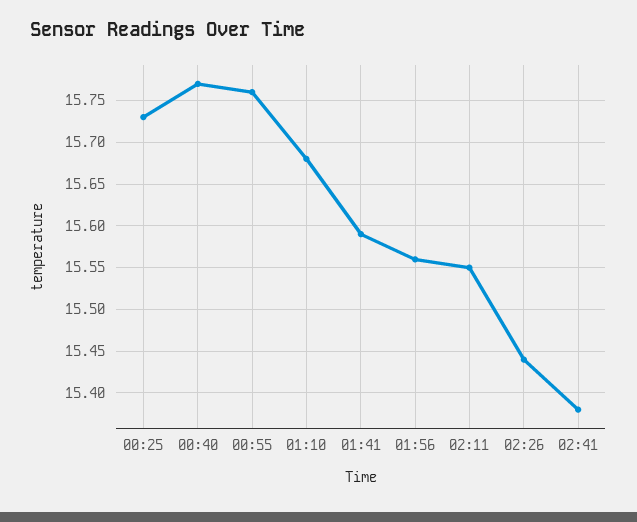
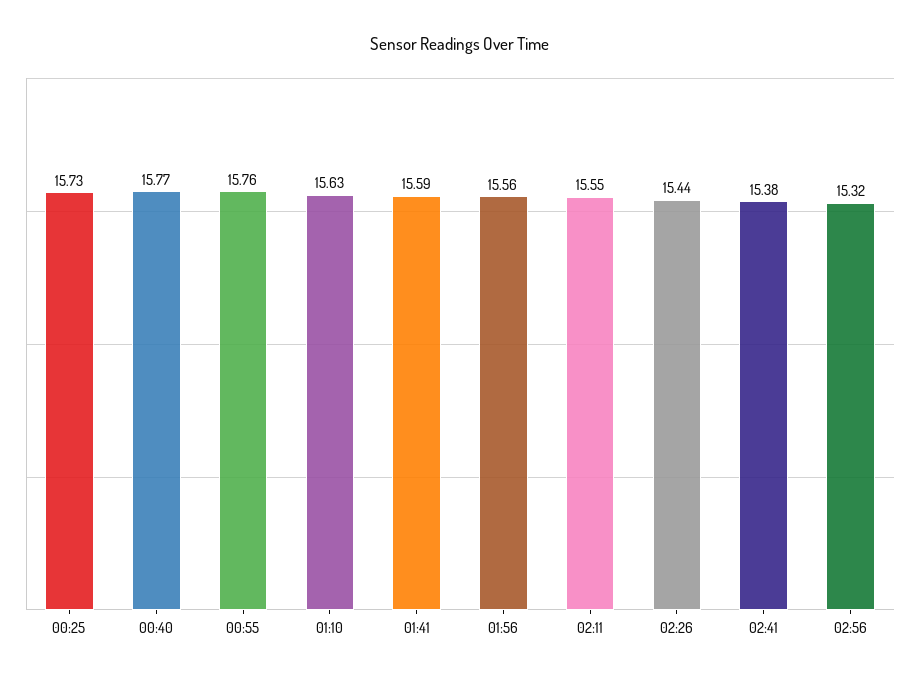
01:10: 15.68 -> 15.63
02:56: none -> 15.32

